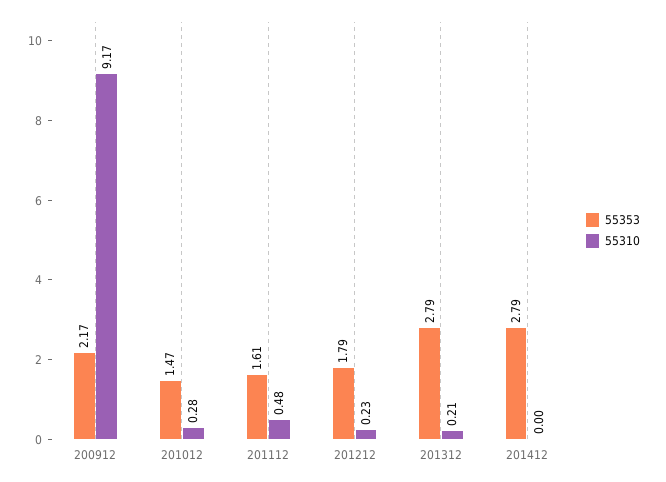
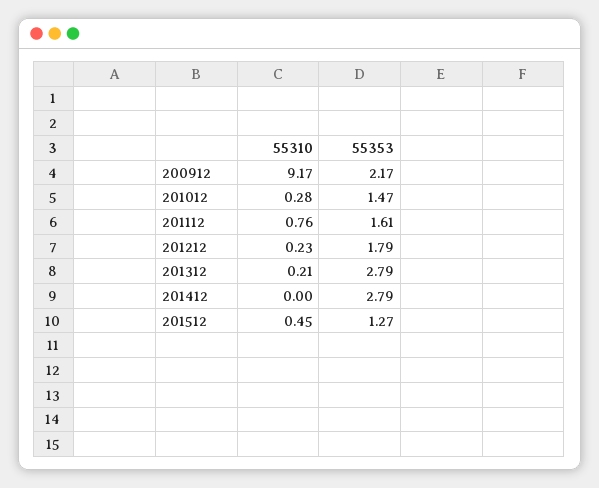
55310, 201112: 0.48 -> 0.76
55310, 201512: none -> 0.45
55353, 201512: none -> 1.27

